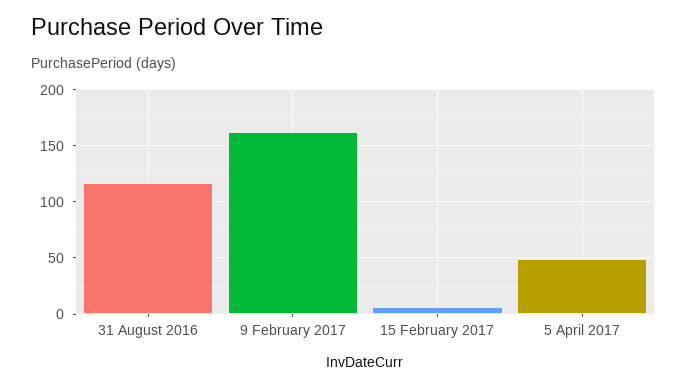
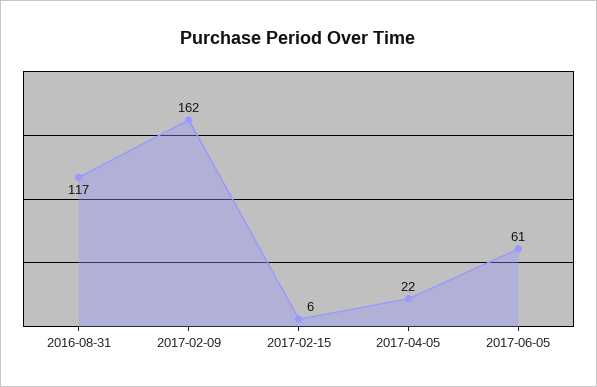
5 April 2017: 50 -> 22
2017-06-05: none -> 61

